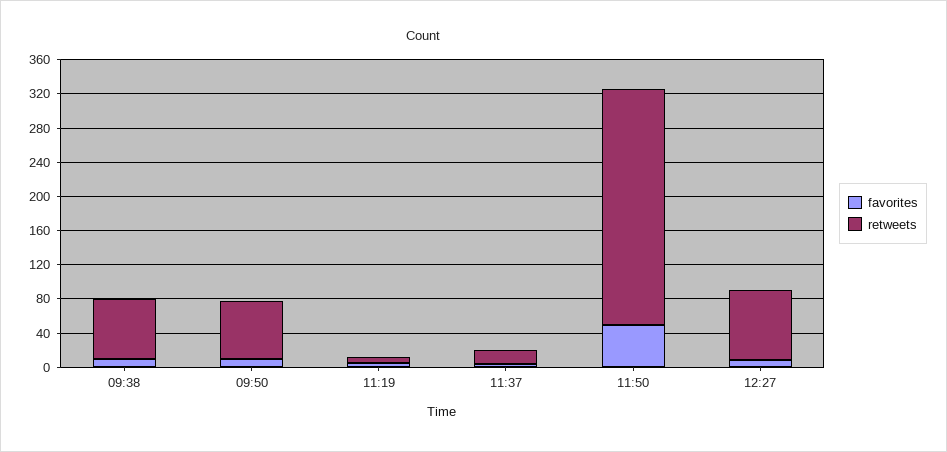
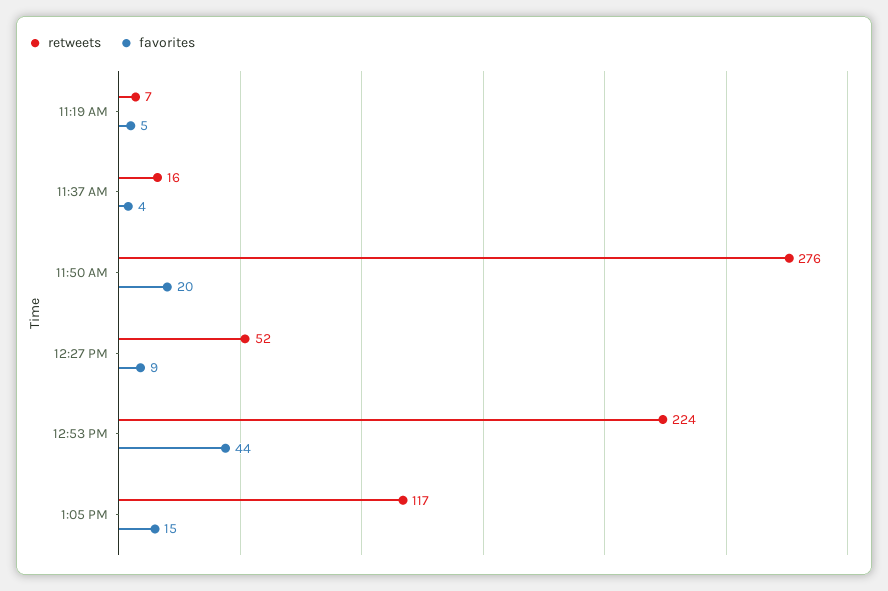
favorites, 09:38: 10 -> none
retweets, 09:38: 70 -> none
favorites, 09:50: 10 -> none
retweets, 09:50: 70 -> none
favorites, 11:50: 50 -> 20
retweets, 12:27: 80 -> 52
retweets, 12:53 PM: none -> 224
favorites, 12:53 PM: none -> 44
retweets, 1:05 PM: none -> 117
favorites, 1:05 PM: none -> 15

